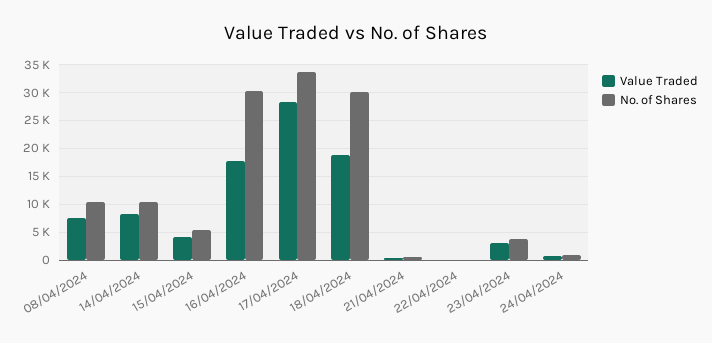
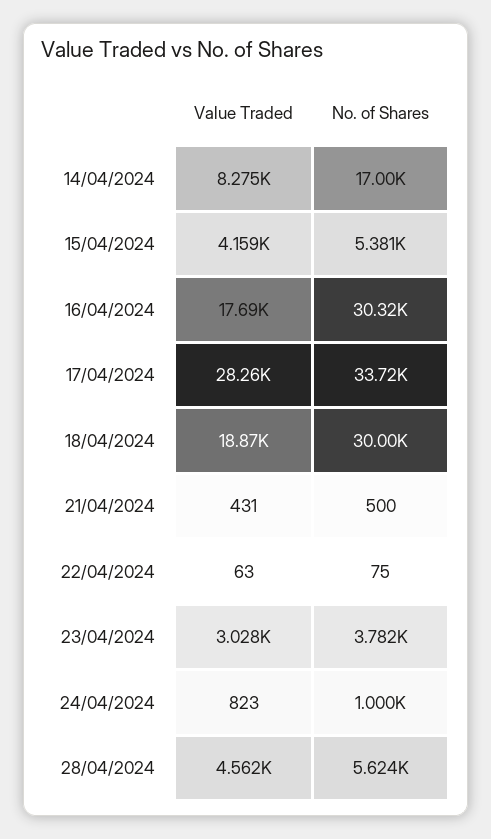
Value Traded, 08/04/2024: 7500 -> none
No. of Shares, 08/04/2024: 10000 -> none
No. of Shares, 14/04/2024: 10000 -> 17000
Value Traded, 28/04/2024: none -> 4562
No. of Shares, 28/04/2024: none -> 5624

